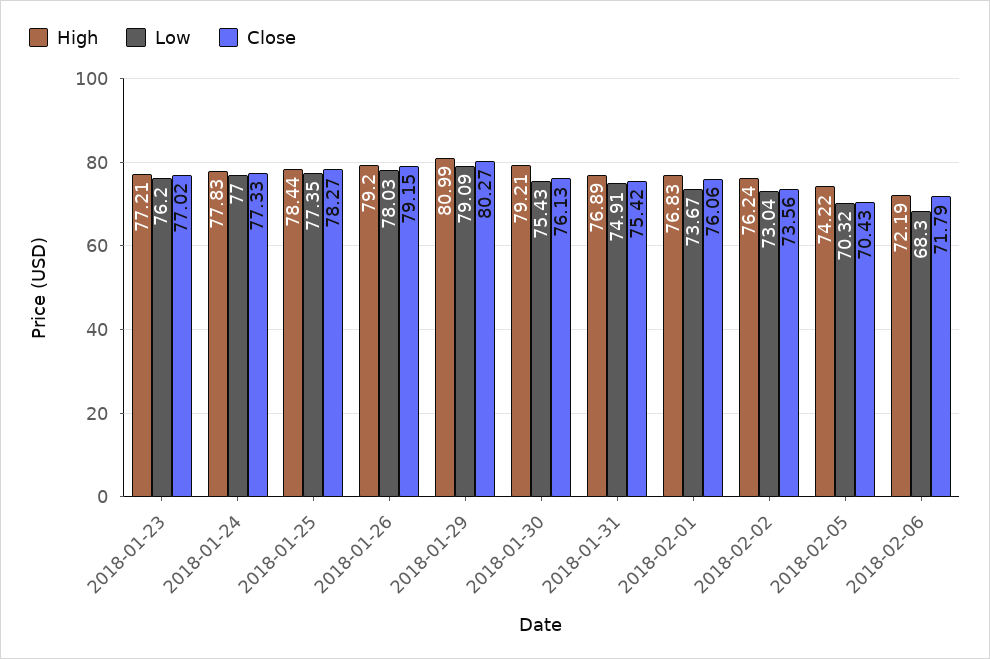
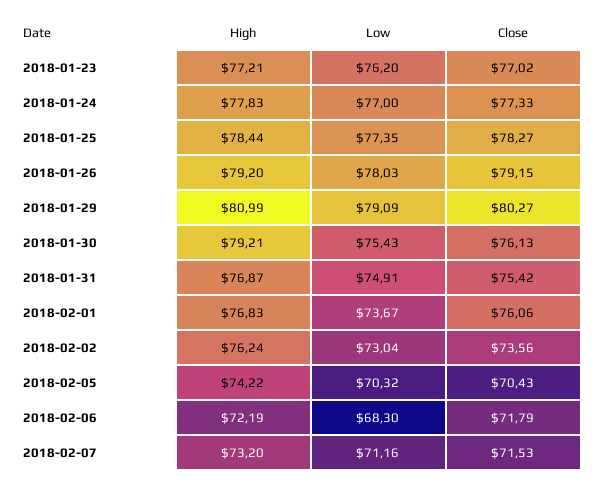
High, 2018-01-31: 76.89 -> 76.87
High, 2018-02-07: none -> 73.2
Low, 2018-02-07: none -> 71.16
Close, 2018-02-07: none -> 71.53

